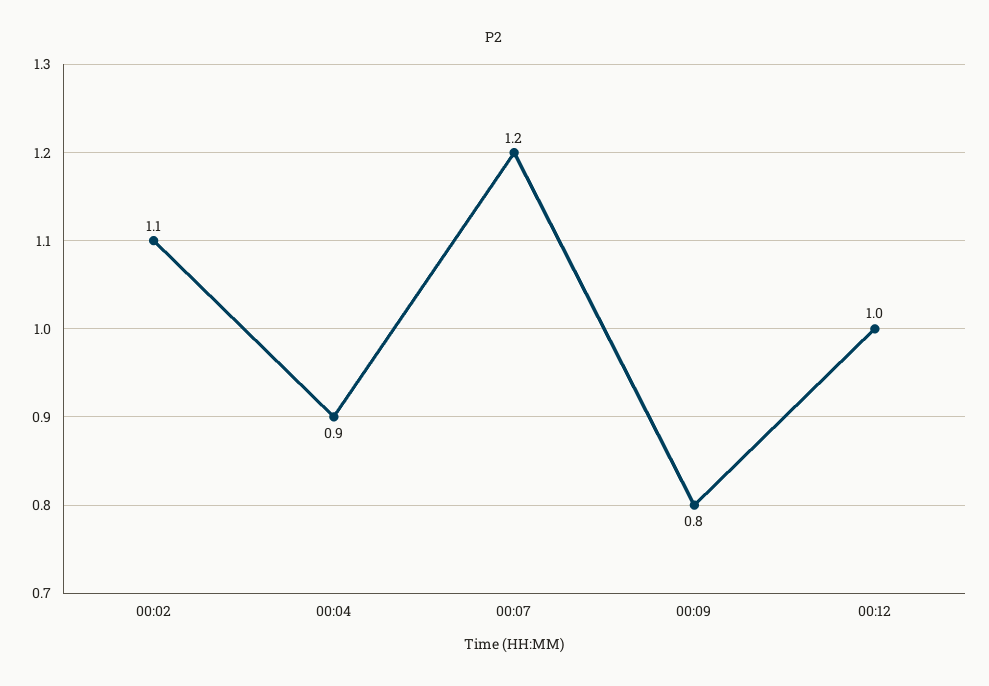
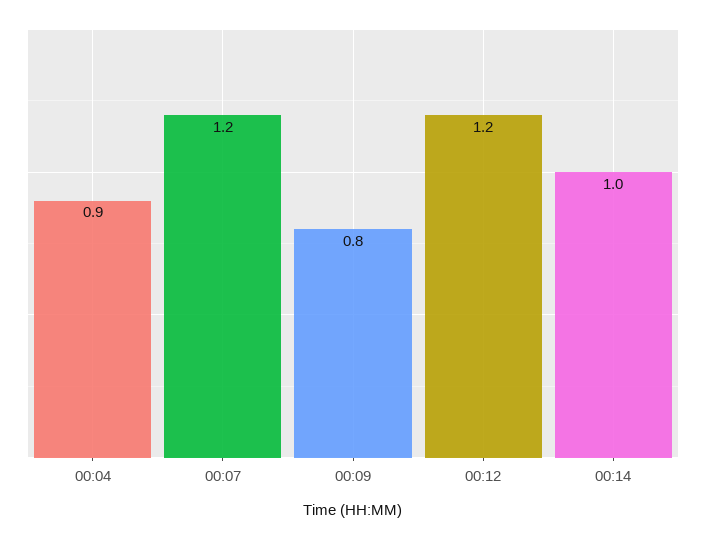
00:02: 1.1 -> none
00:12: 1 -> 1.2
00:14: none -> 1

